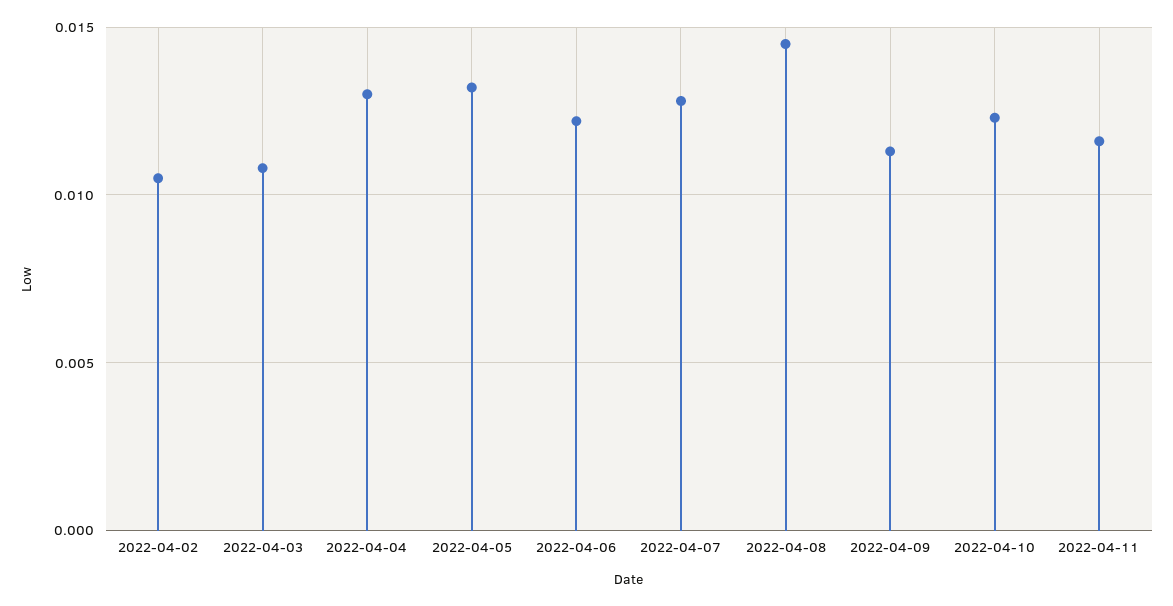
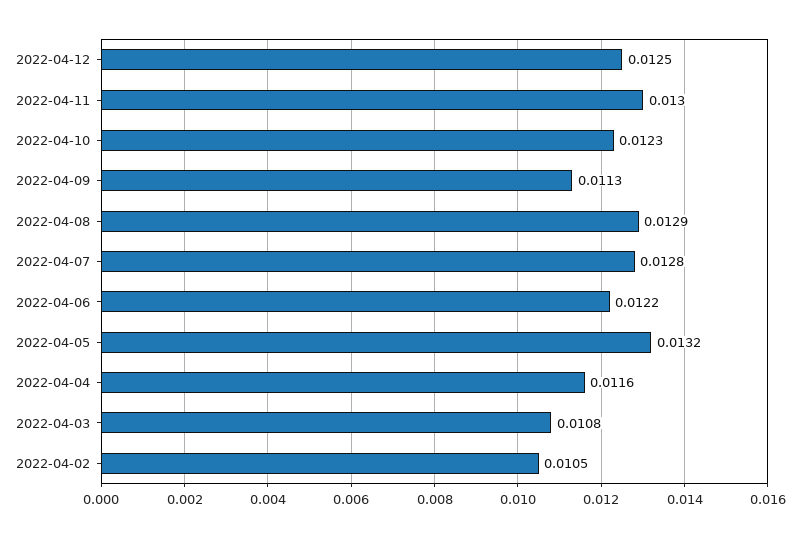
2022-04-04: 0.013 -> 0.0116
2022-04-08: 0.0145 -> 0.0129
2022-04-11: 0.0115 -> 0.013
2022-04-12: none -> 0.0125

